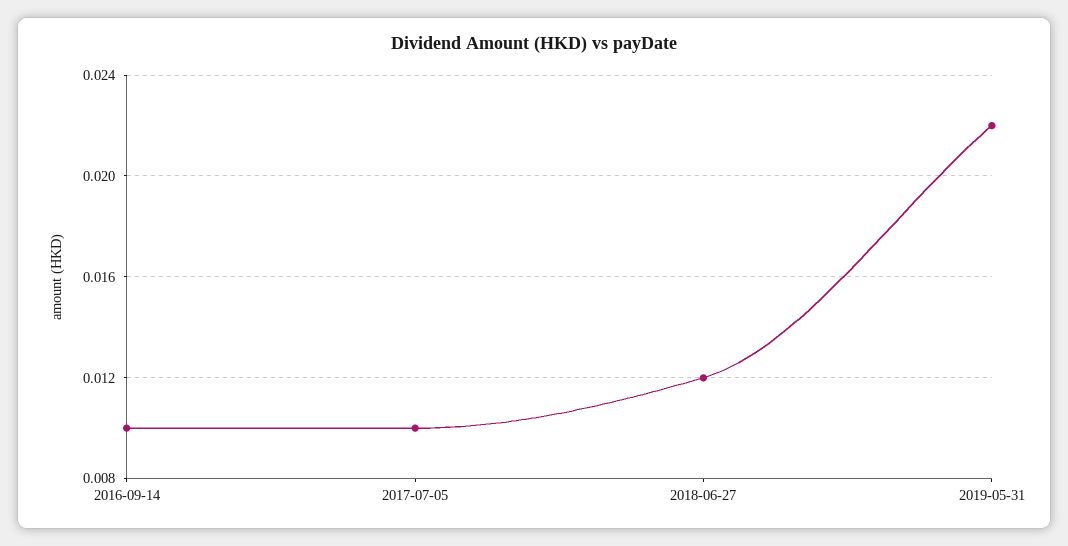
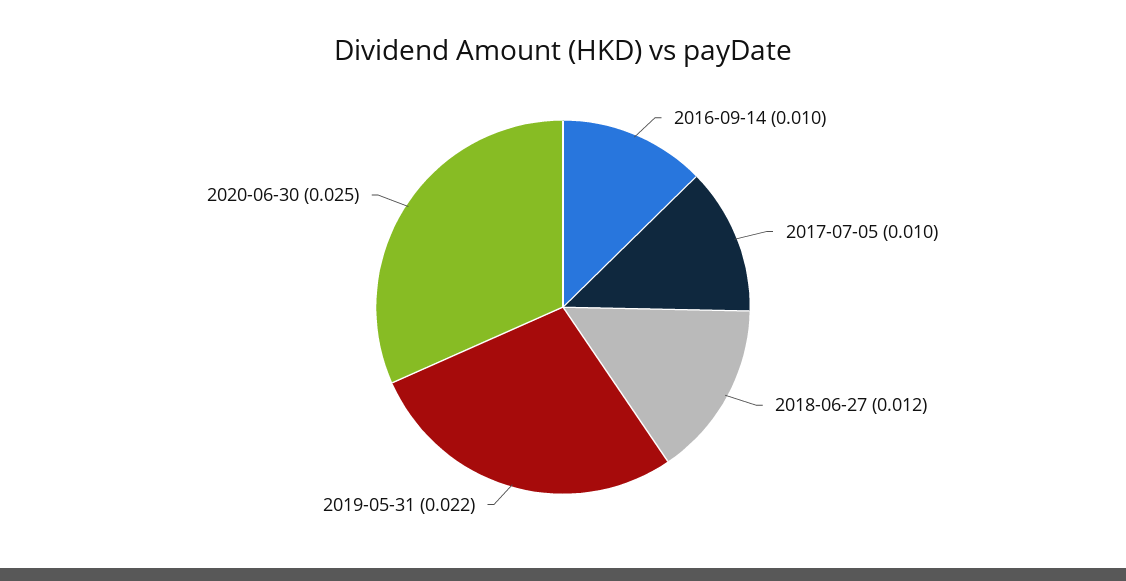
2020-06-30: none -> 0.025

